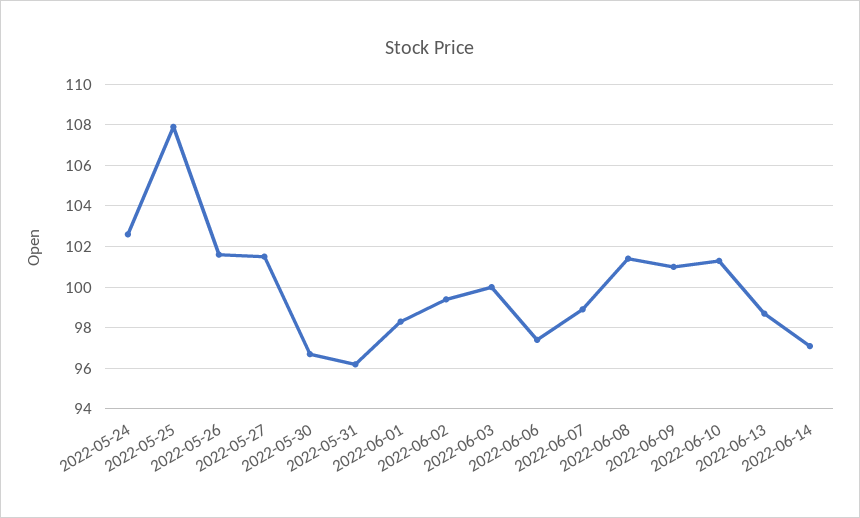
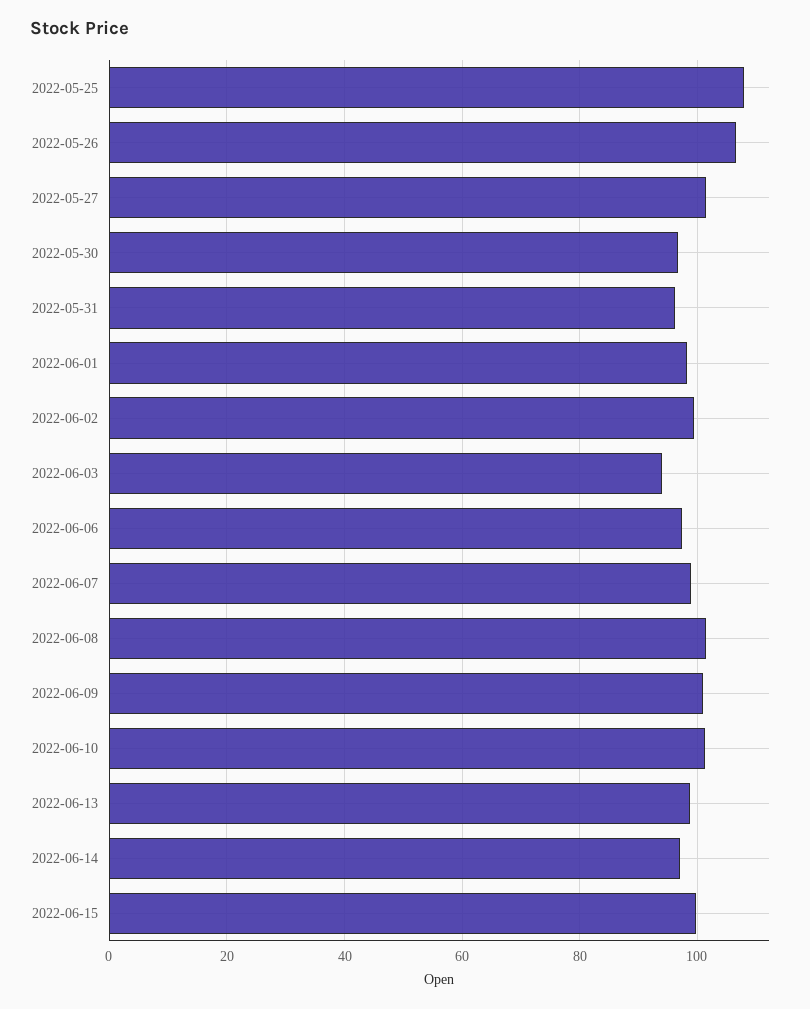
2022-05-24: 102.5 -> none
2022-05-26: 101.5 -> 106
2022-06-03: 100 -> 94
2022-06-15: none -> 100

